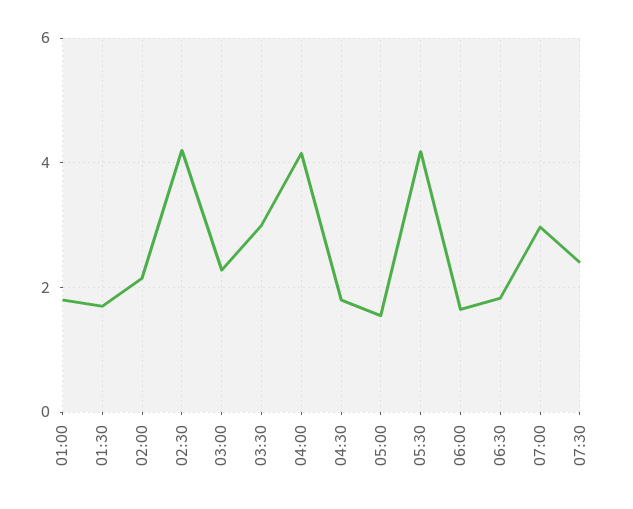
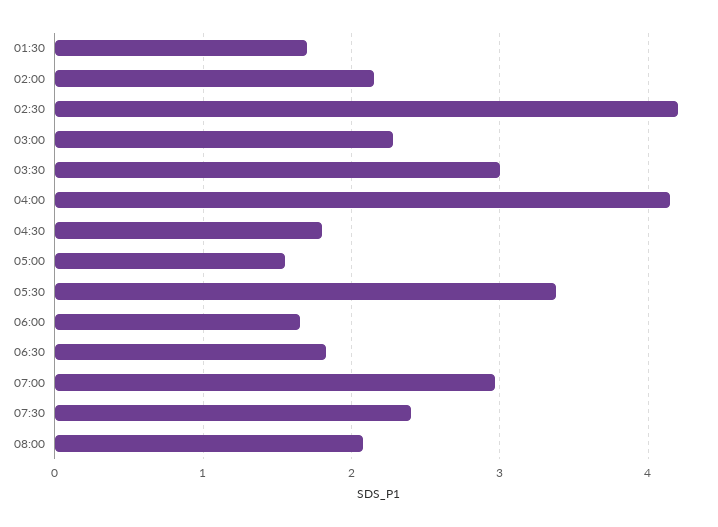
01:00: 1.8 -> none
05:30: 4.2 -> 3.4
08:00: none -> 2.1

